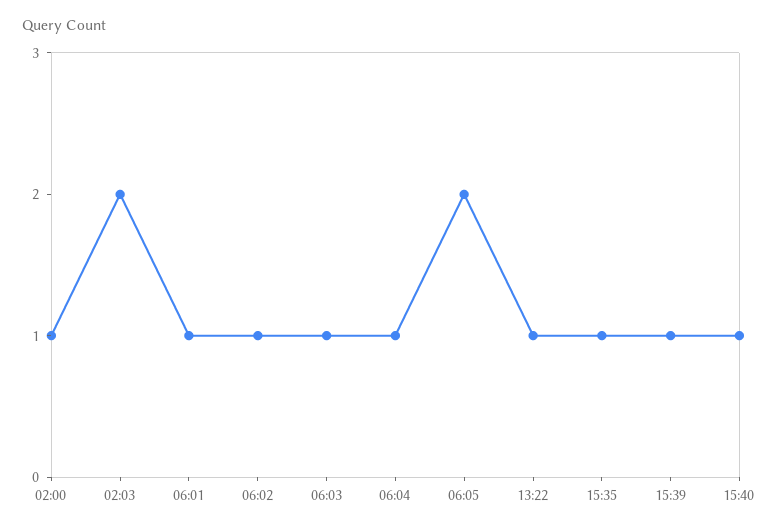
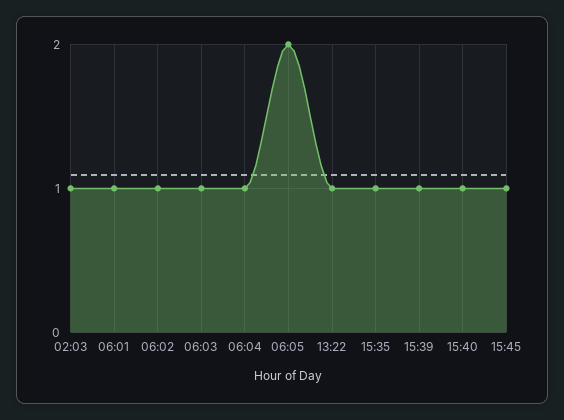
02:00: 1 -> none
02:03: 2 -> 1
15:45: none -> 1

